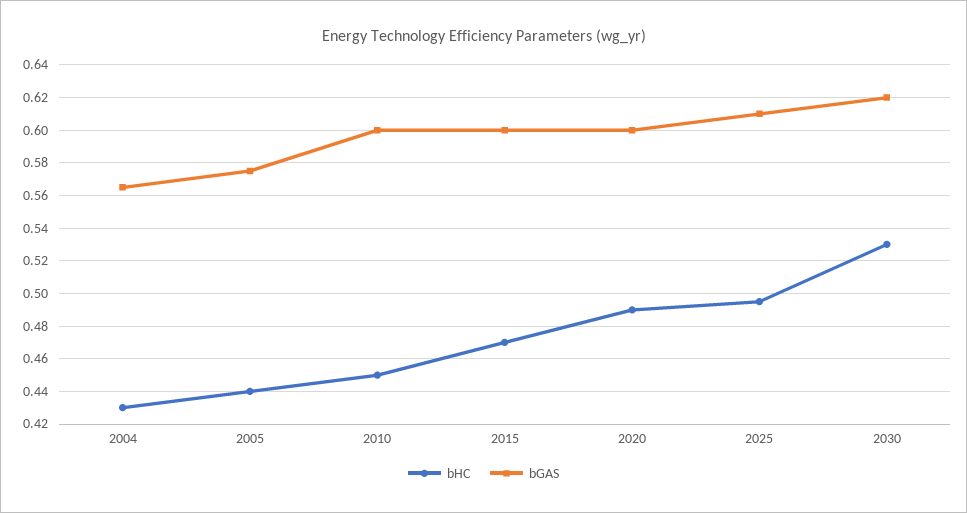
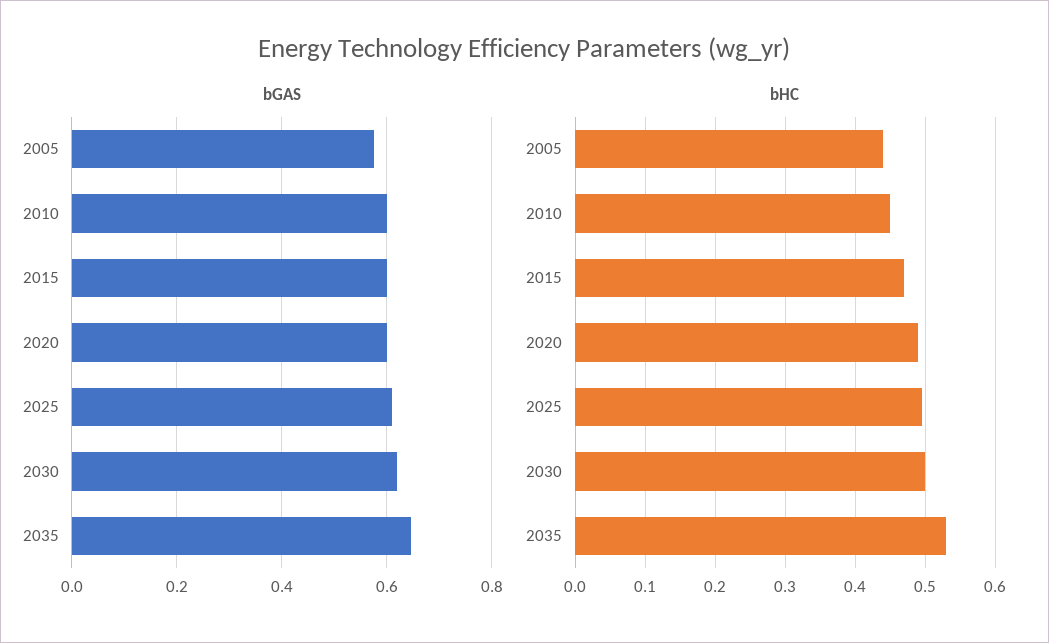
bHC, 2004: 0.43 -> none
bGAS, 2004: 0.565 -> none
bHC, 2030: 0.53 -> 0.5
bGAS, 2035: none -> 0.64
bHC, 2035: none -> 0.53

